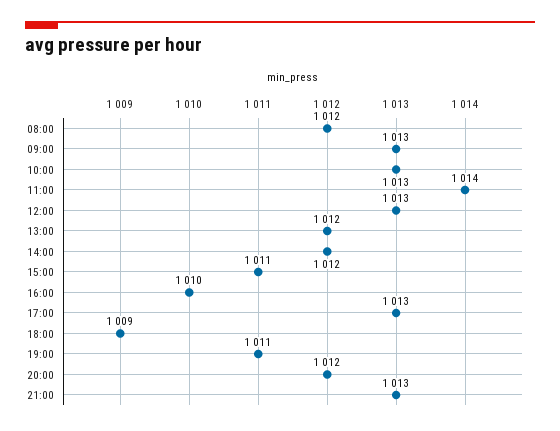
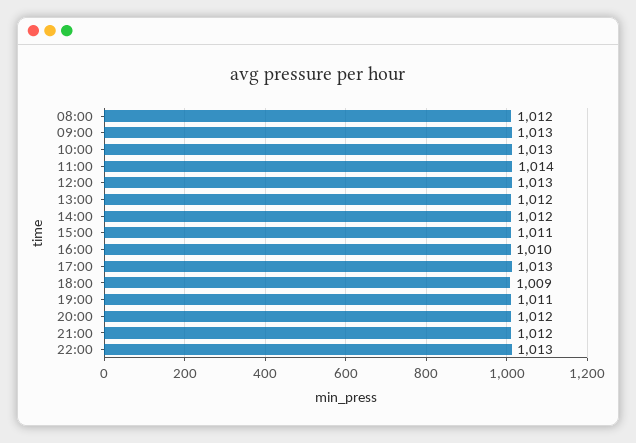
21:00: 1013 -> 1012
22:00: none -> 1013

